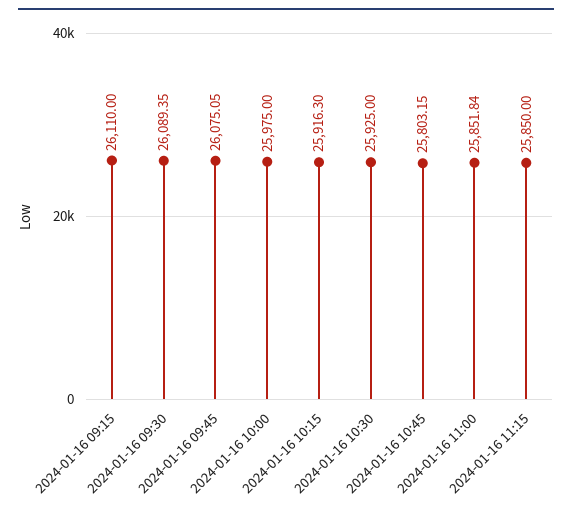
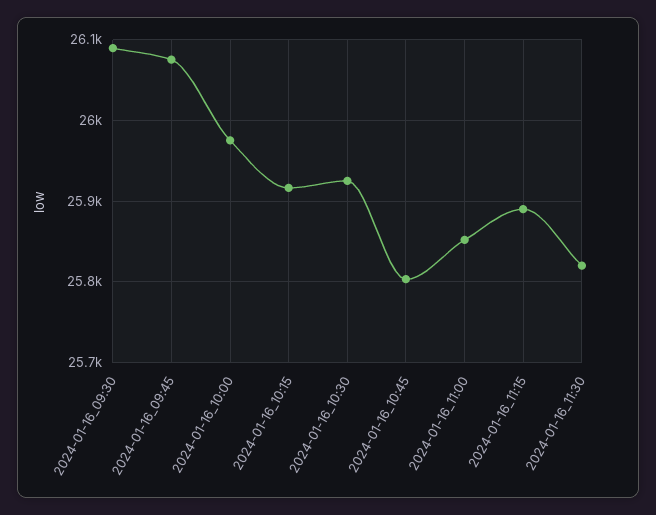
2024-01-16 09:15: 26110 -> none
2024-01-16 11:15: 25850 -> 25890
2024-01-16_11:30: none -> 25820

